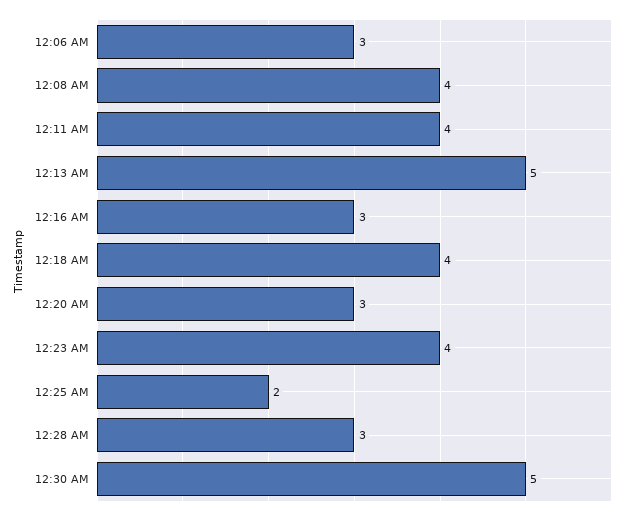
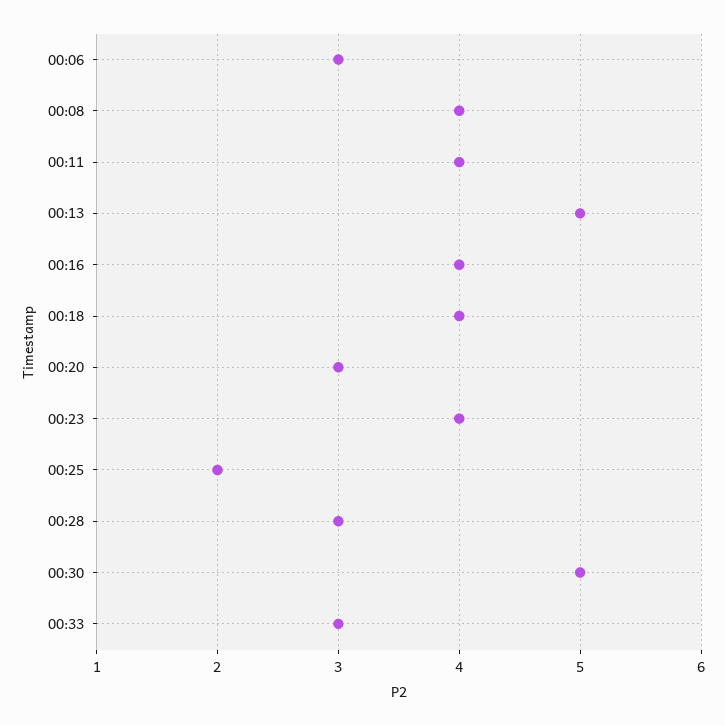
12:16 AM: 3 -> 4
00:33: none -> 3

